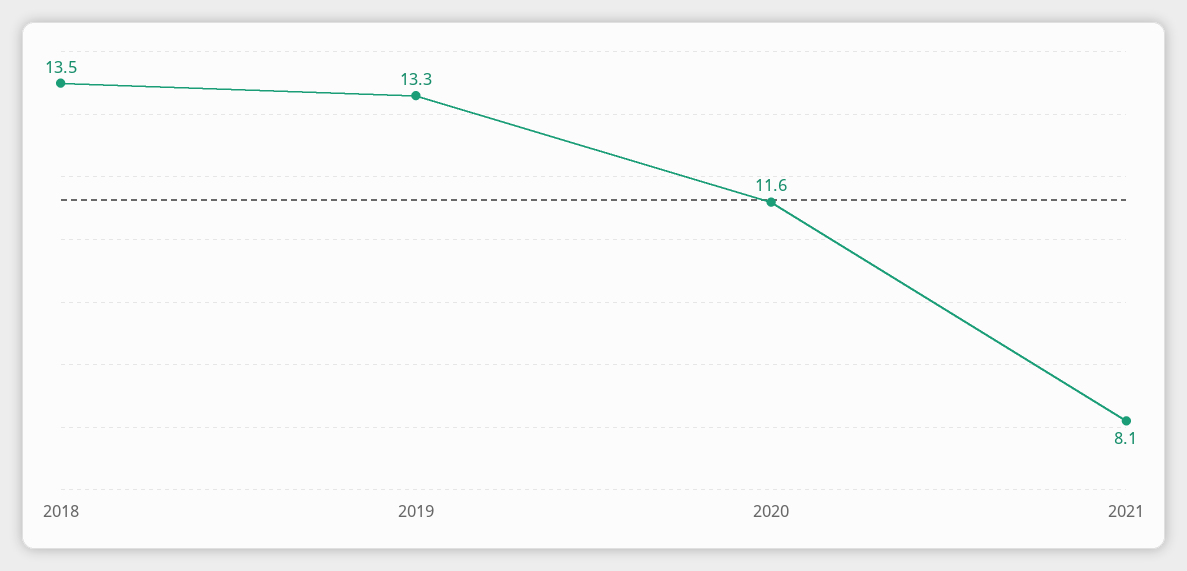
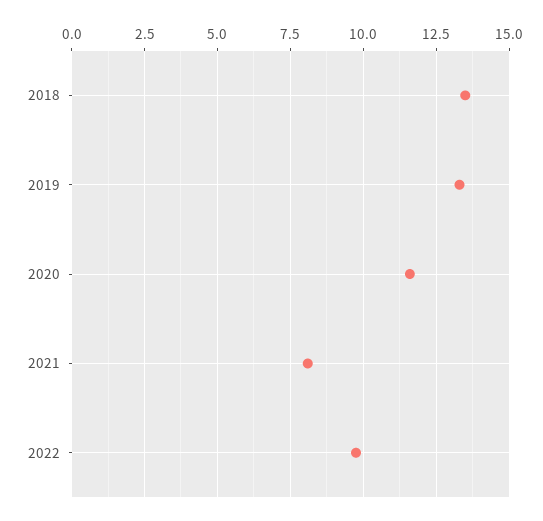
2022: none -> 9.75

